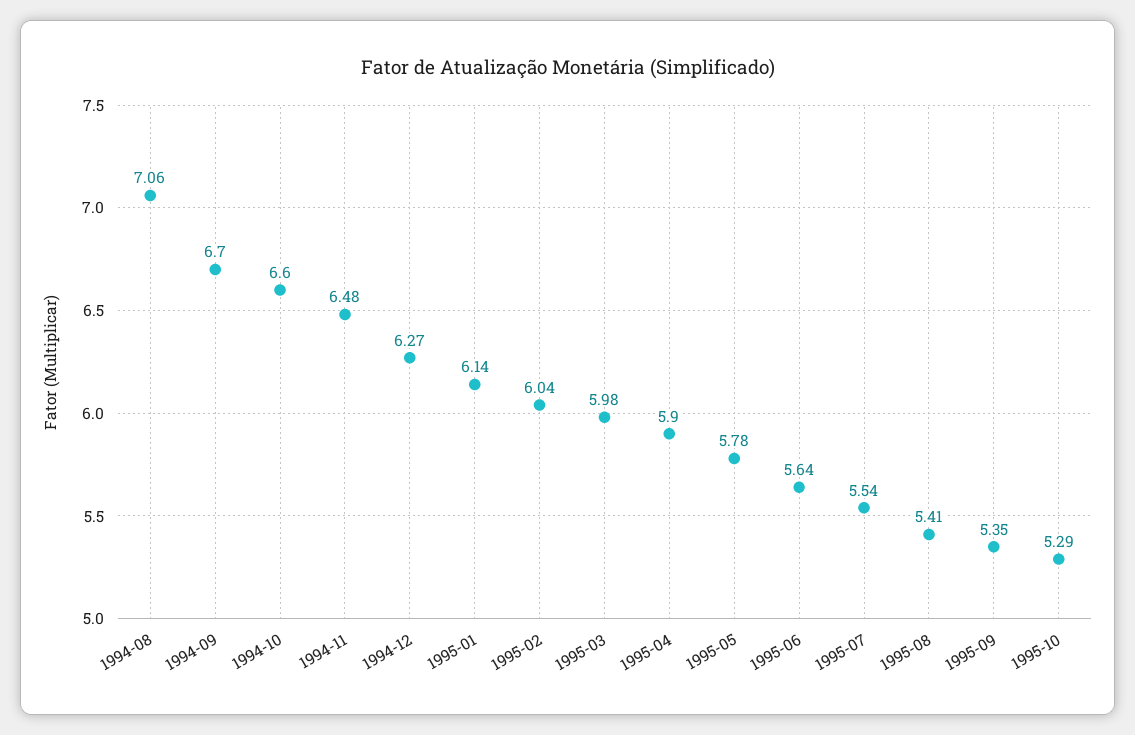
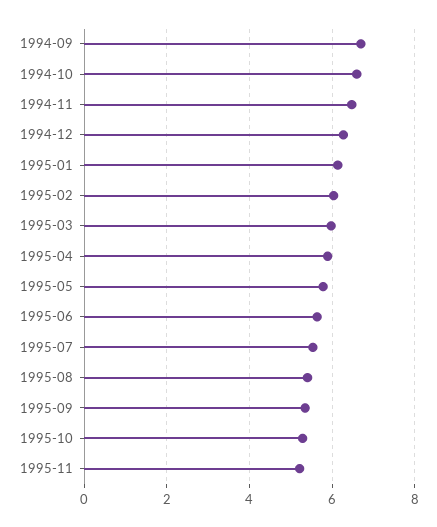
1994-08: 7.06 -> none
1995-11: none -> 5.2

